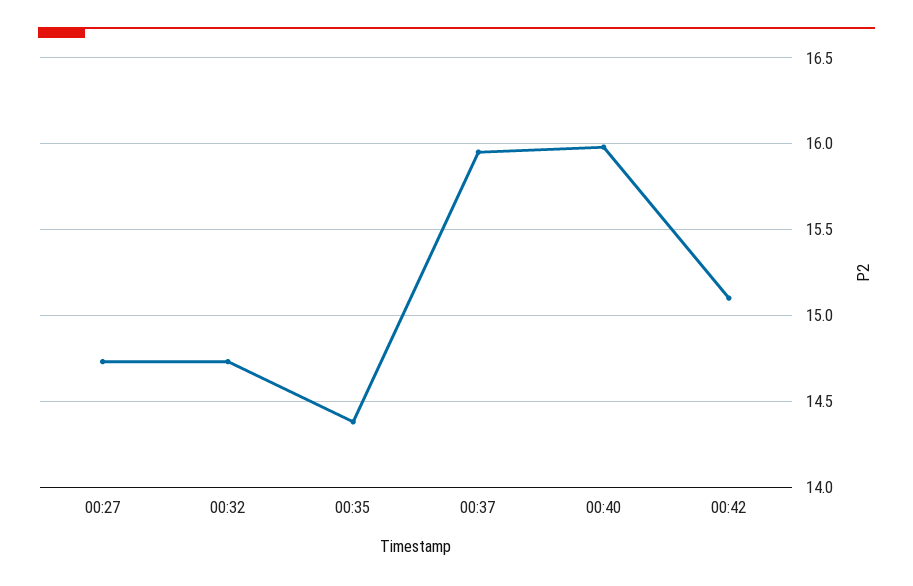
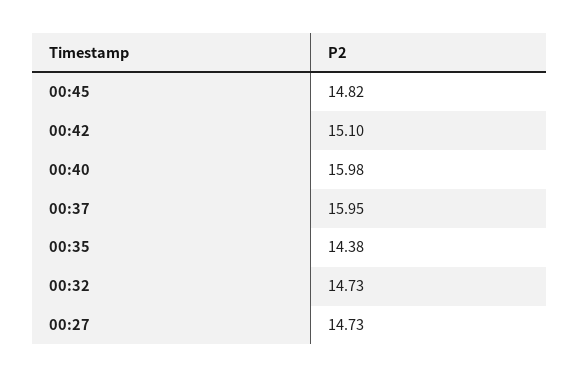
00:45: none -> 14.82

